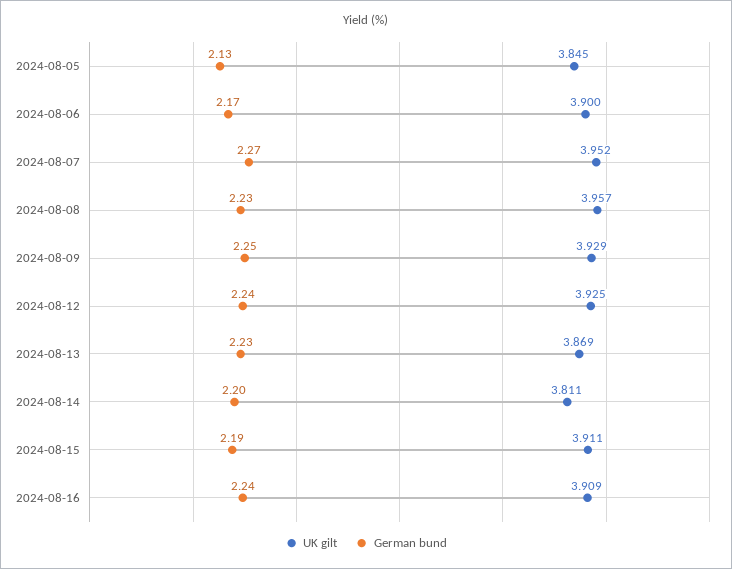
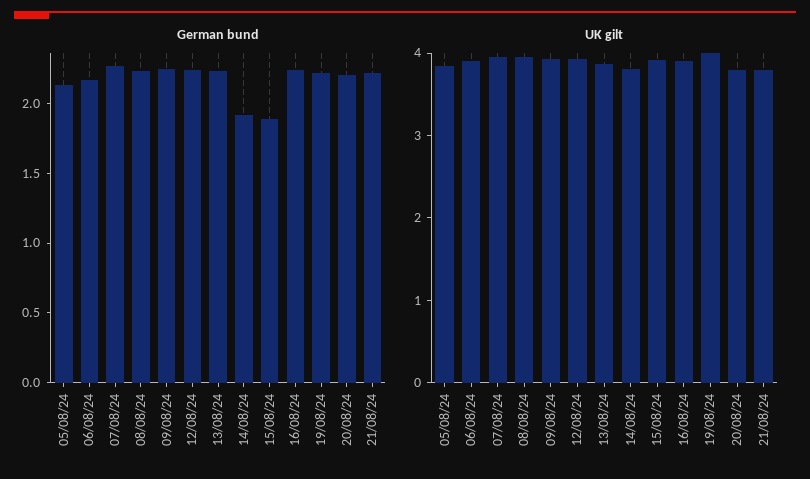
German bund, 2024-08-14: 2.2 -> 1.9
German bund, 2024-08-15: 2.19 -> 1.9
German bund, 19/08/24: none -> 2.2
German bund, 20/08/24: none -> 2.2
German bund, 21/08/24: none -> 2.2
UK gilt, 19/08/24: none -> 4
UK gilt, 20/08/24: none -> 3.8
UK gilt, 21/08/24: none -> 3.8

